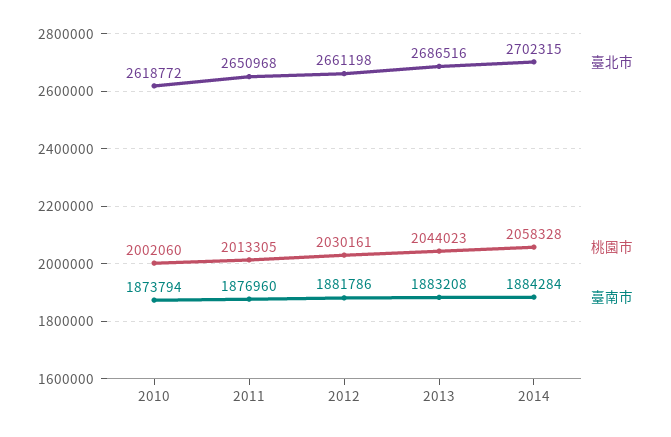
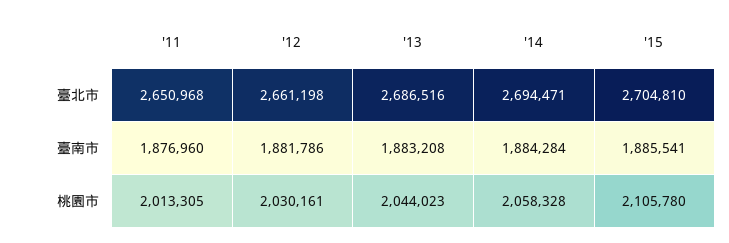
臺北市, 2010: 2618772 -> none
桃園市, 2010: 2002060 -> none
臺南市, 2010: 1873794 -> none
臺北市, 2014: 2702315 -> 2694471
臺北市, '15: none -> 2704810
臺南市, '15: none -> 1885541
桃園市, '15: none -> 2105780

